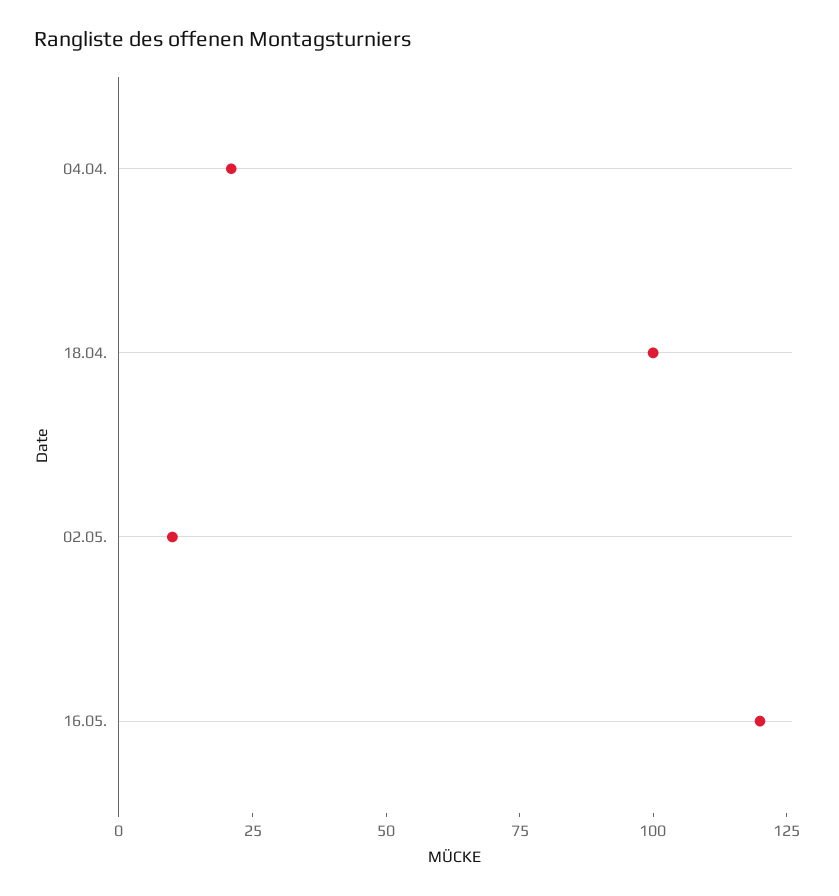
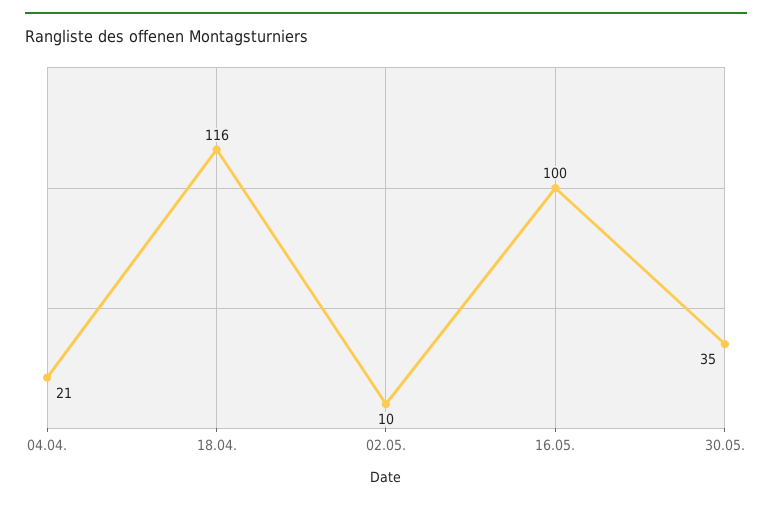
18.04.: 100 -> 116
16.05.: 120 -> 100
30.05.: none -> 35

